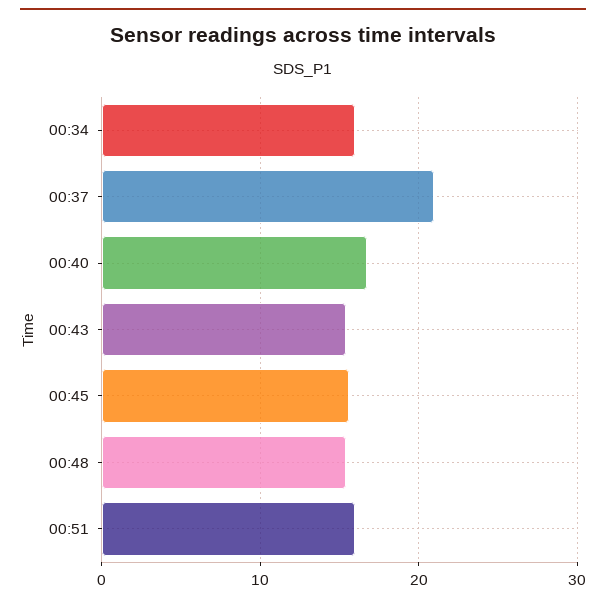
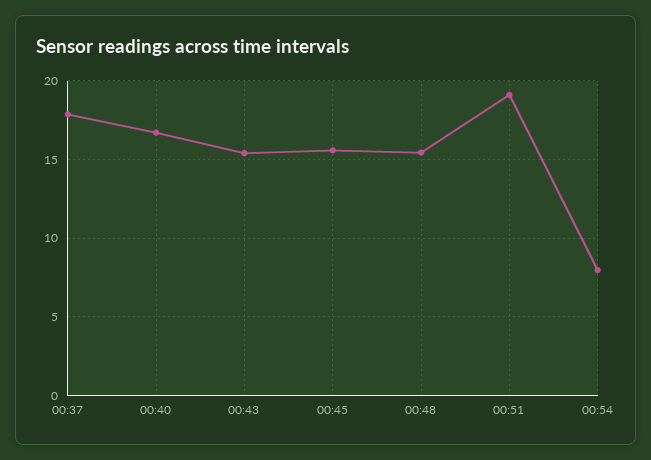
00:34: 16 -> none
00:37: 21 -> 18
00:51: 16 -> 19
00:54: none -> 8

